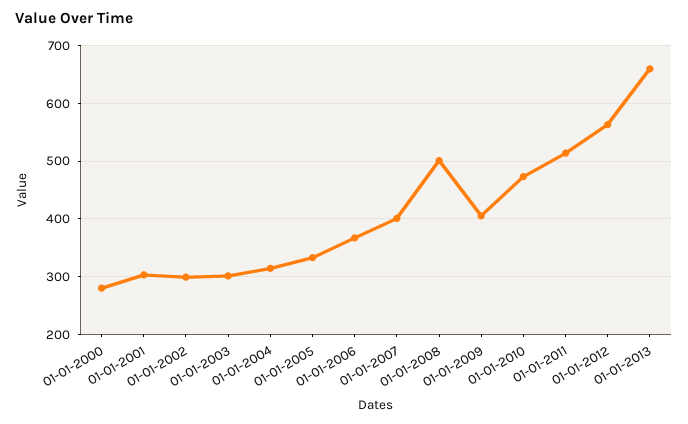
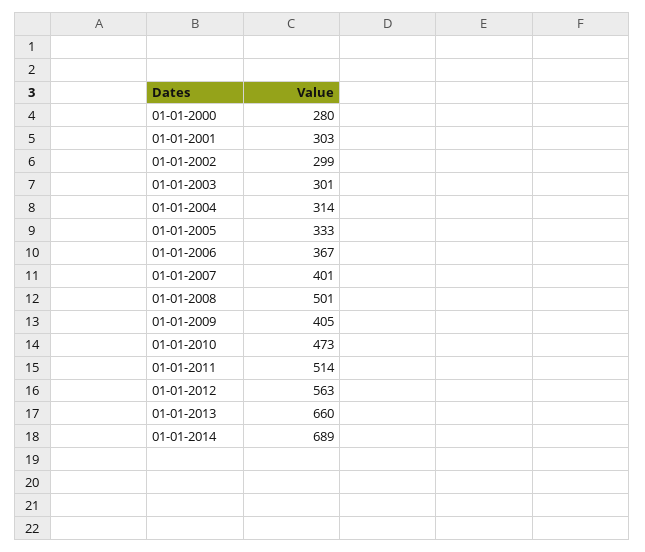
01-01-2014: none -> 689

